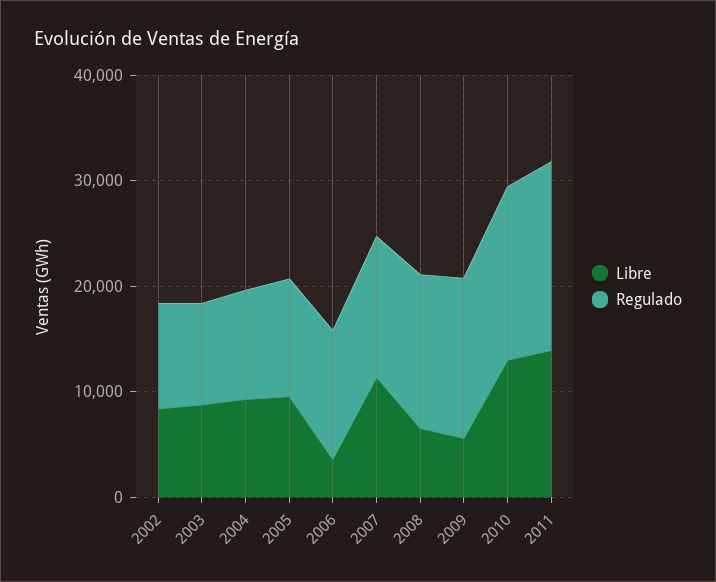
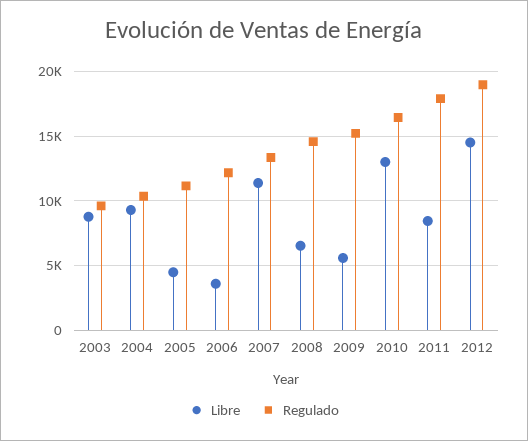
Libre, 2002: 8000 -> none
Regulado, 2002: 10000 -> none
Libre, 2005: 10000 -> 4500
Libre, 2011: 14000 -> 8500
Libre, 2012: none -> 14500
Regulado, 2012: none -> 19000

